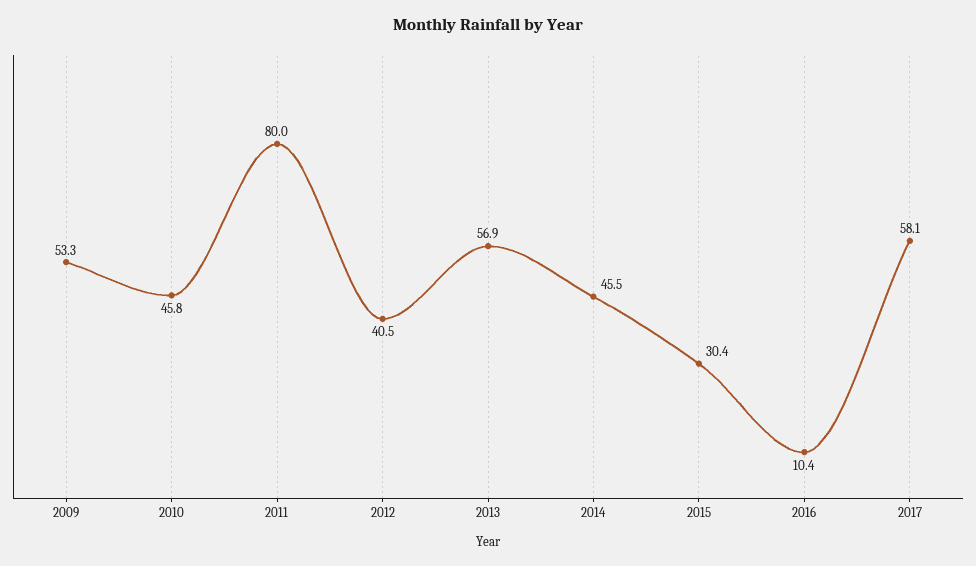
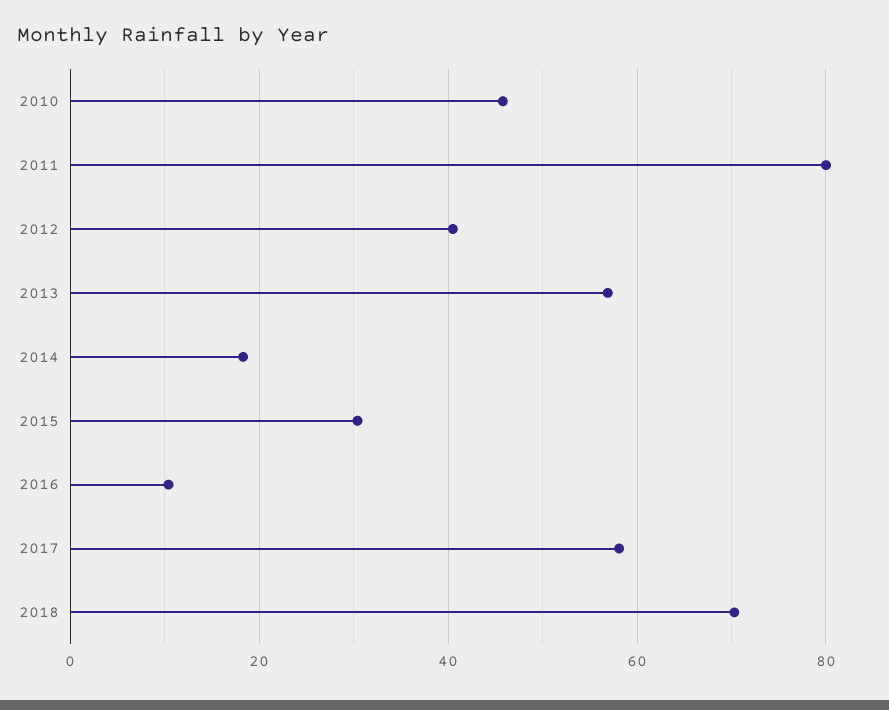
2009: 53.3 -> none
2014: 45.5 -> 18
2018: none -> 70

